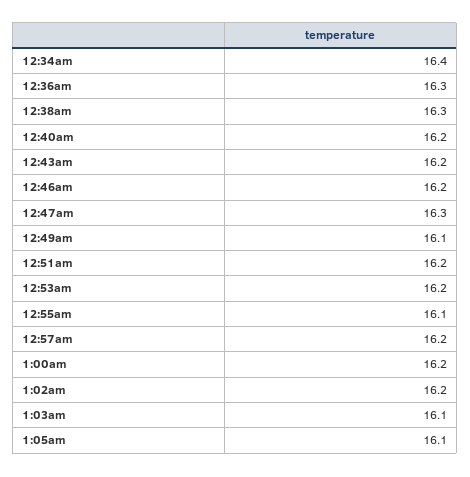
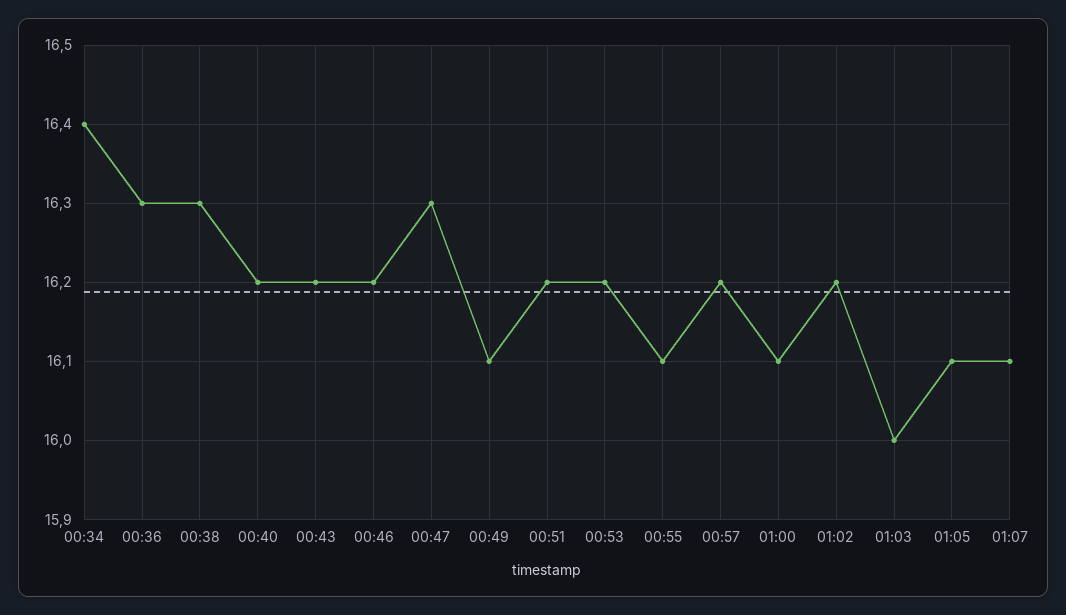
1:00am: 16.2 -> 16.1
1:03am: 16.1 -> 16
01:07: none -> 16.1

